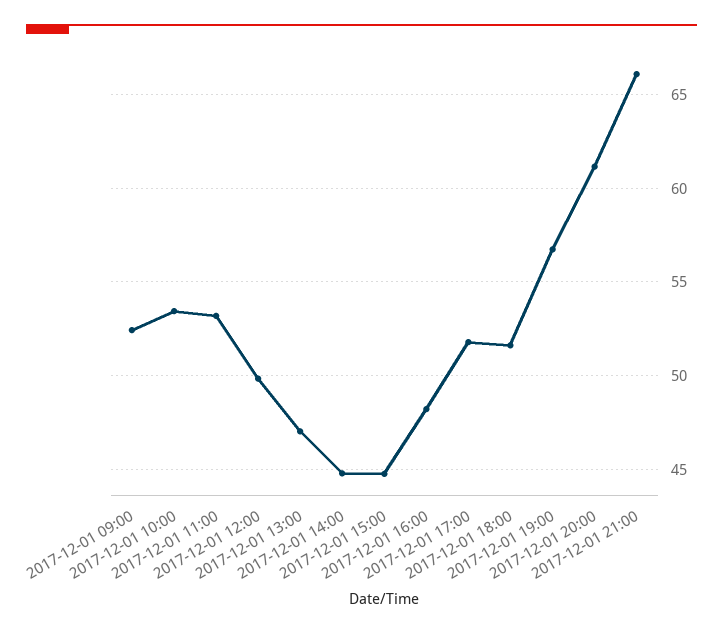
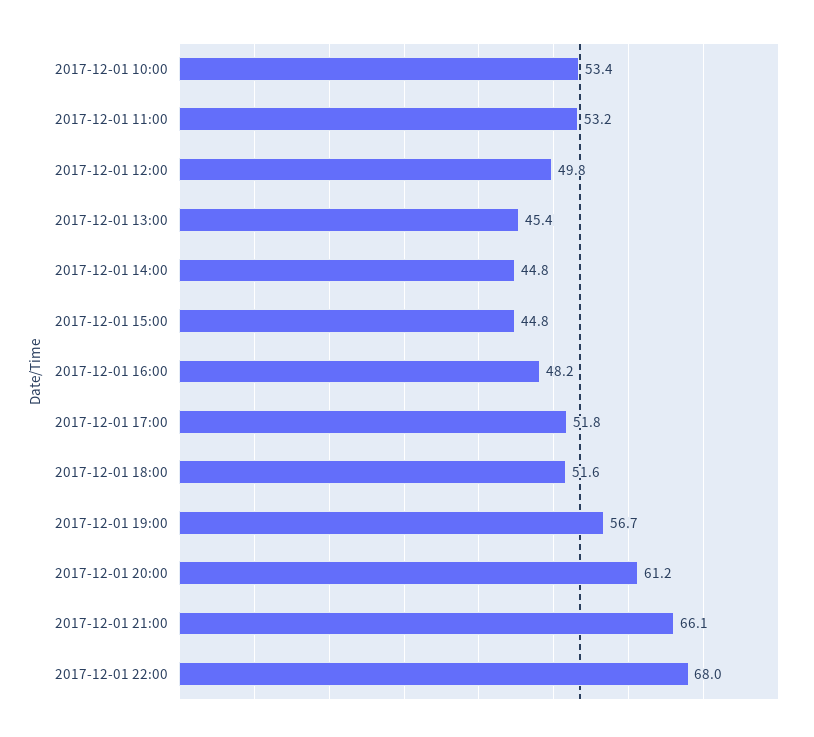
2017-12-01 09:00: 52.5 -> none
2017-12-01 13:00: 47 -> 45.4
2017-12-01 22:00: none -> 68

